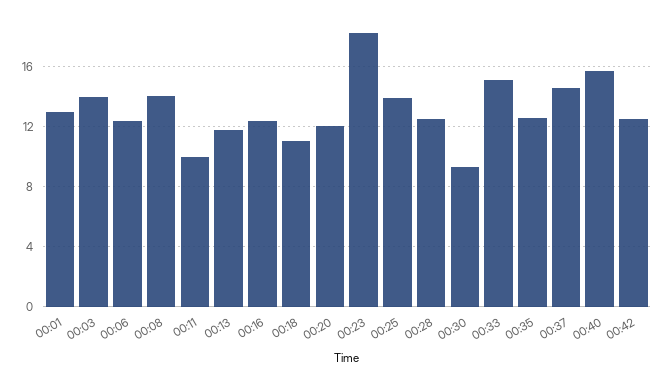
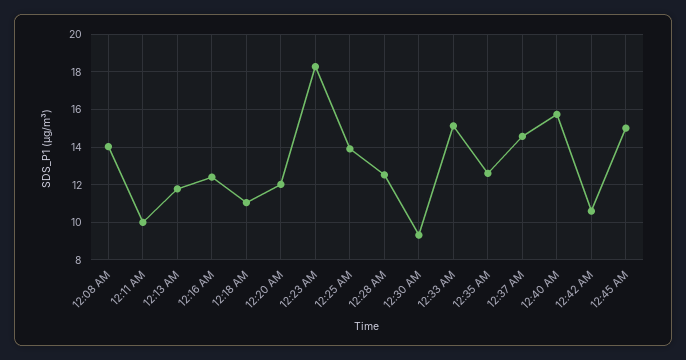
00:01: 13 -> none
00:03: 14 -> none
00:06: 12.5 -> none
00:42: 12.5 -> 10.5
12:45 AM: none -> 15

